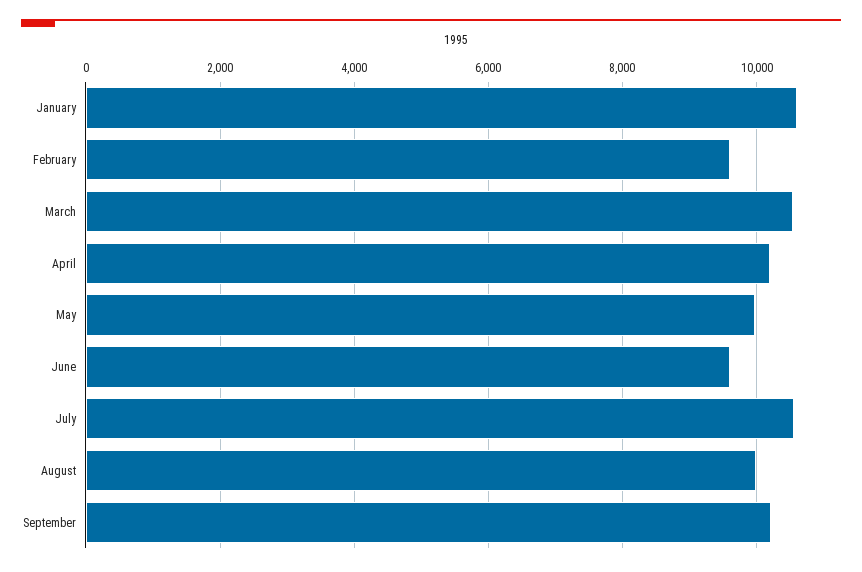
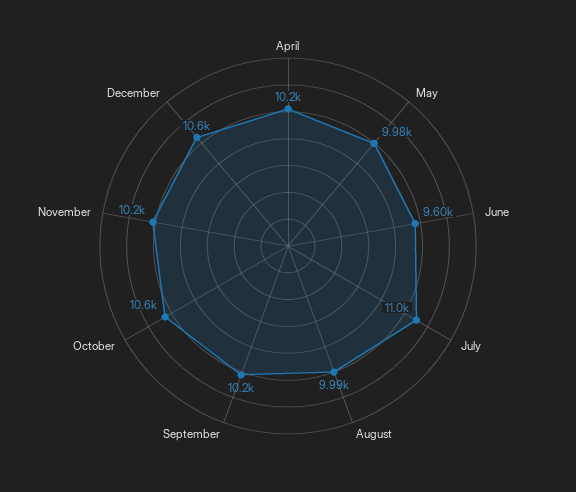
January: 10600 -> none
February: 9600 -> none
March: 10600 -> none
July: 10600 -> 11000
October: none -> 10600
November: none -> 10200
December: none -> 10600

